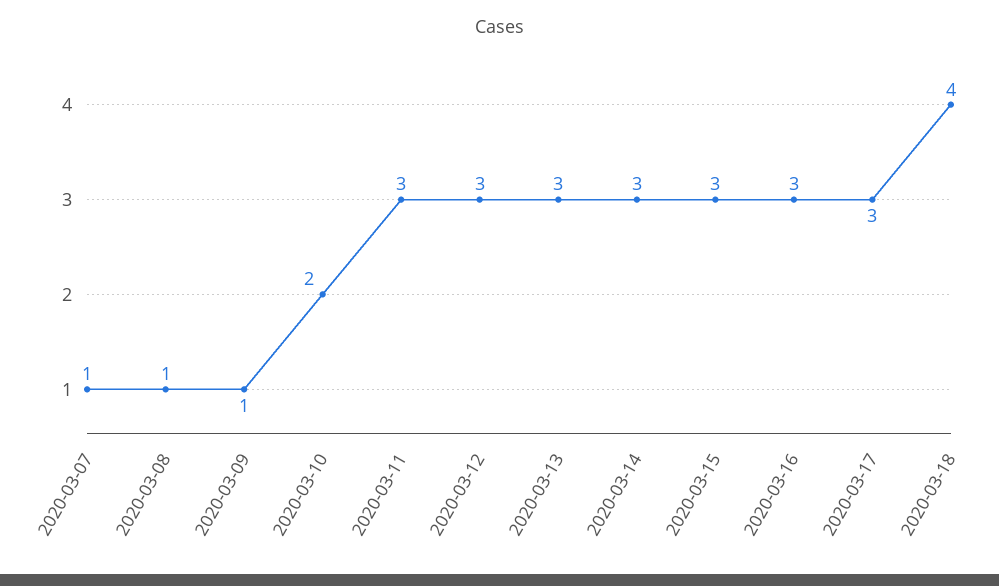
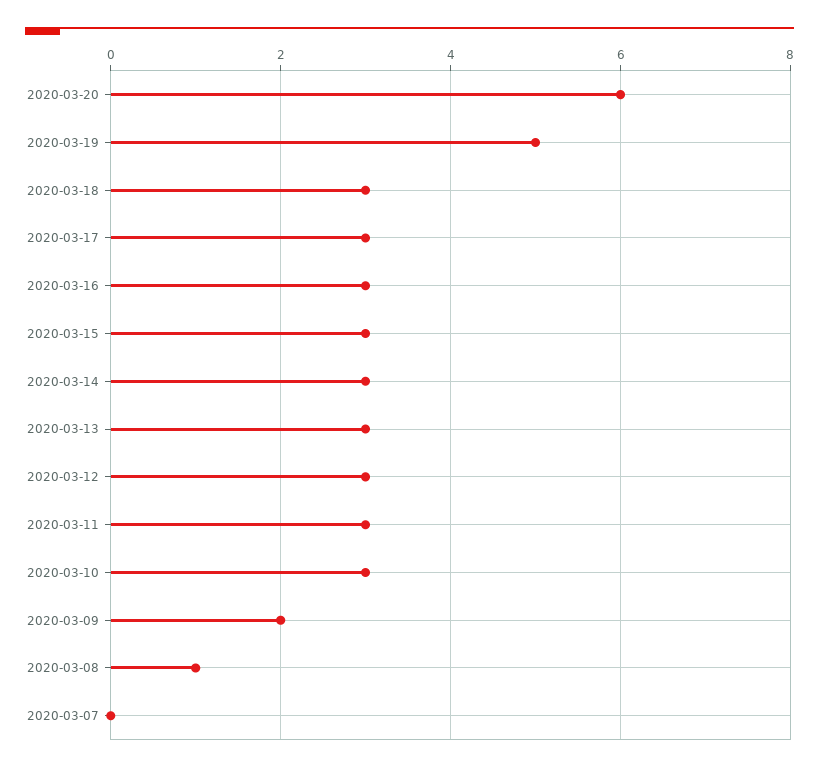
2020-03-07: 1 -> 0
2020-03-09: 1 -> 2
2020-03-10: 2 -> 3
2020-03-18: 4 -> 3
2020-03-20: none -> 6
2020-03-19: none -> 5

